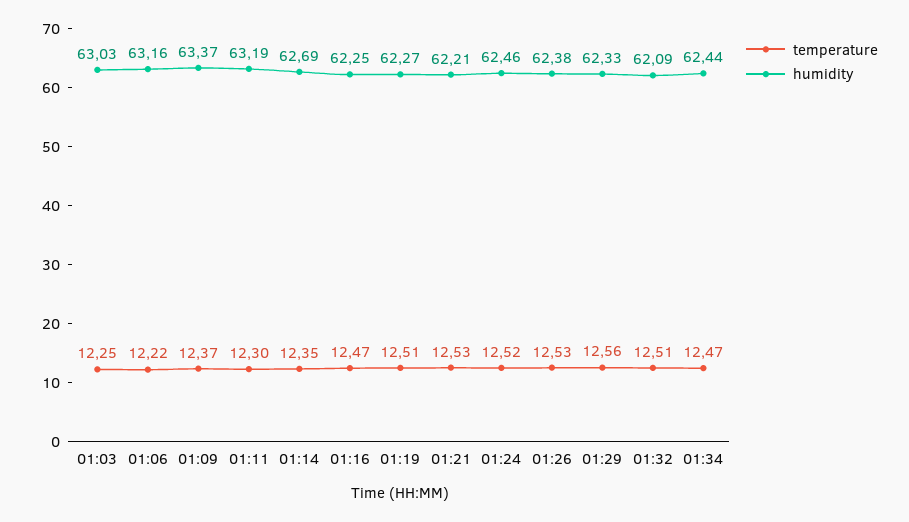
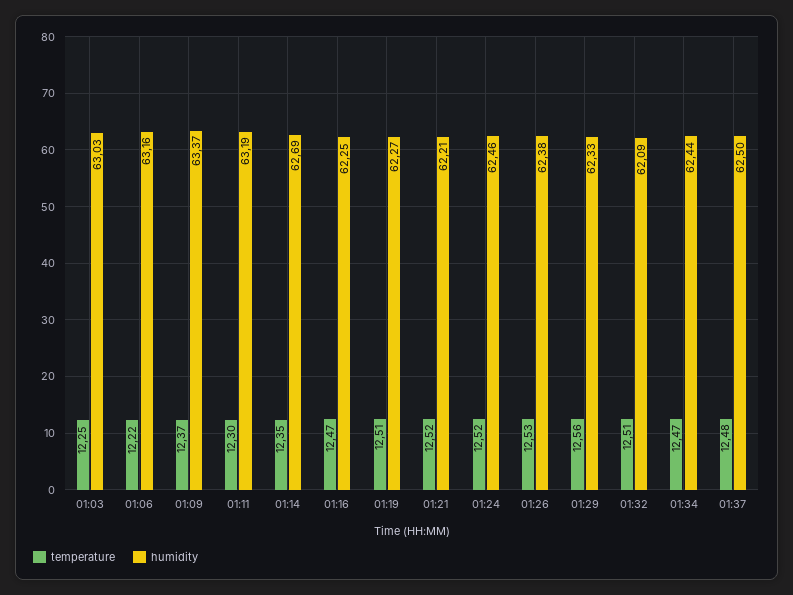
temperature, 01:21: 12.53 -> 12.52
temperature, 01:37: none -> 12.48
humidity, 01:37: none -> 62.5

